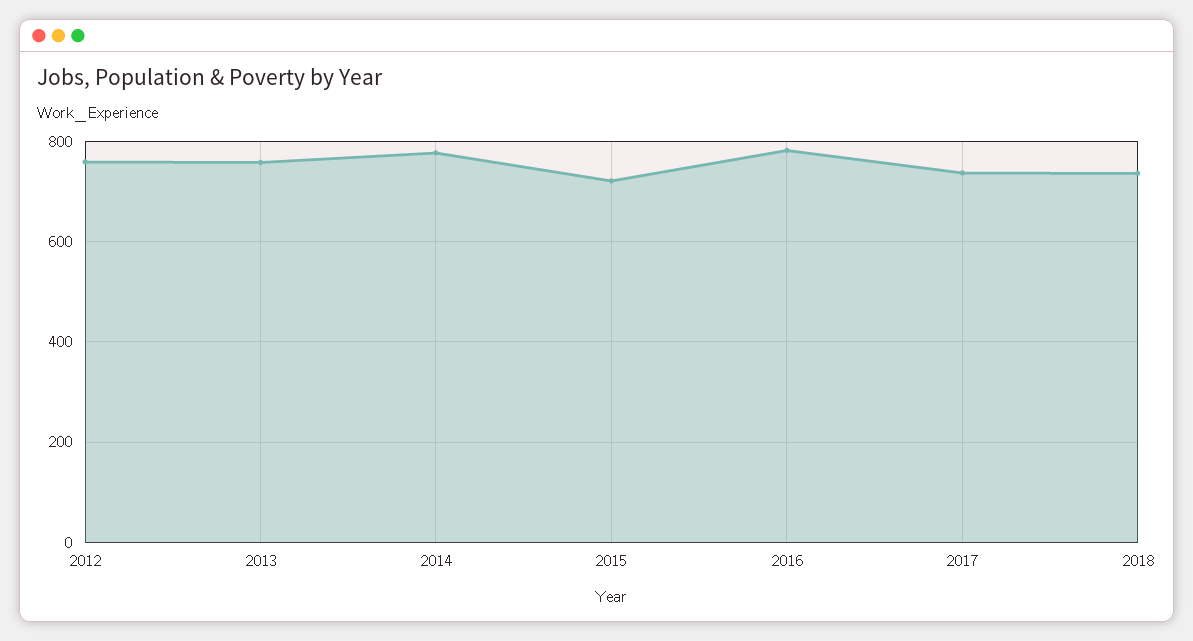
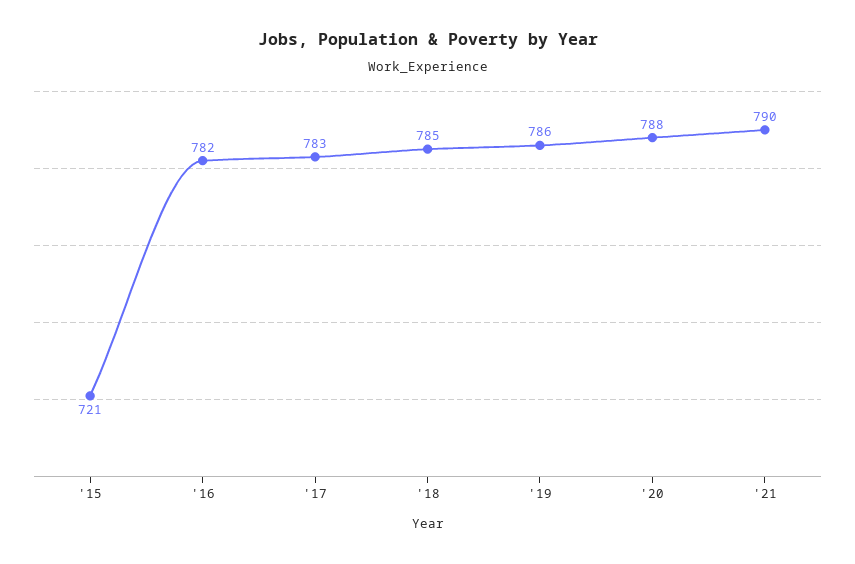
2012: 760 -> none
2013: 760 -> none
2014: 780 -> none
2017: 740 -> 783
2018: 740 -> 785
'19: none -> 786
'20: none -> 788
'21: none -> 790

